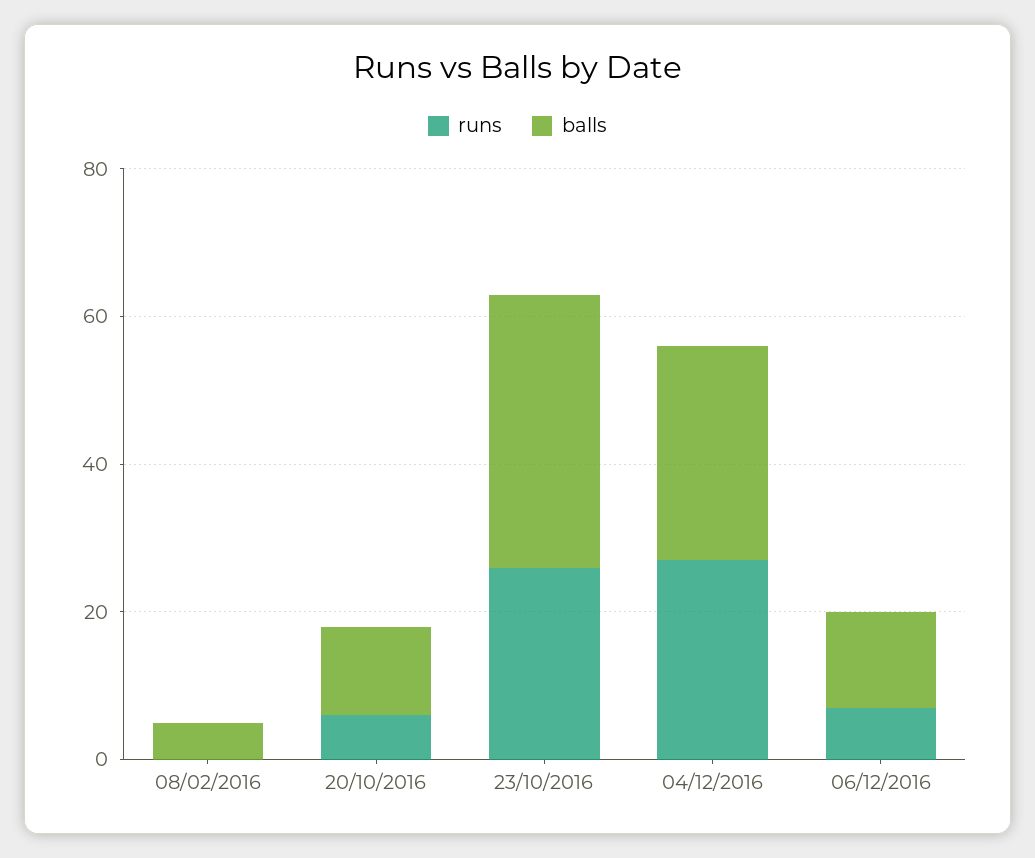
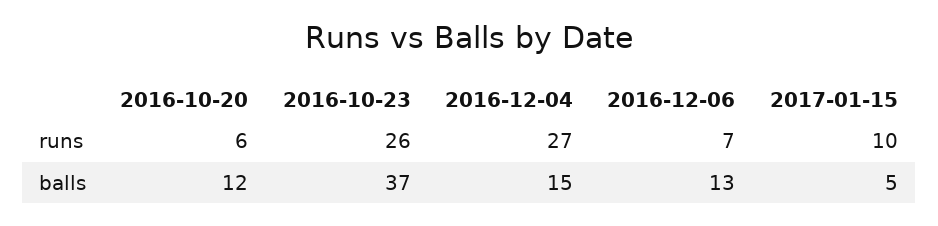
runs, 08/02/2016: 0 -> none
balls, 08/02/2016: 5 -> none
balls, 04/12/2016: 30 -> 15
runs, 2017-01-15: none -> 10
balls, 2017-01-15: none -> 5

